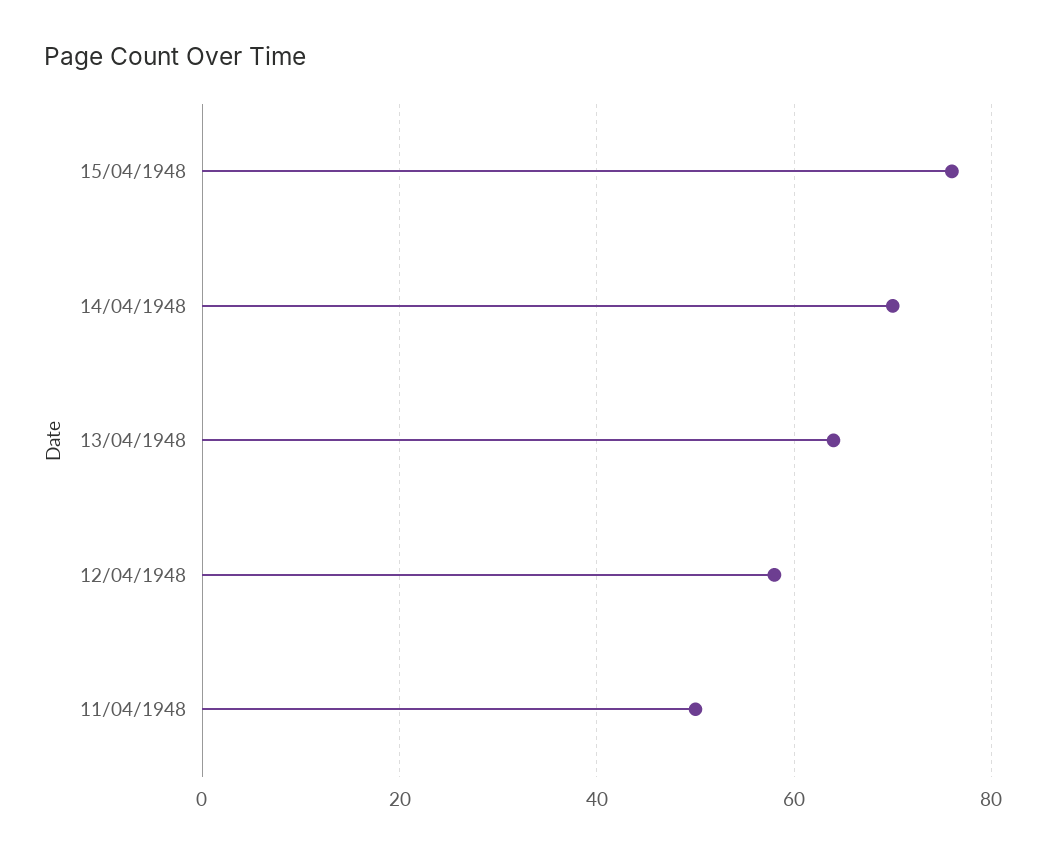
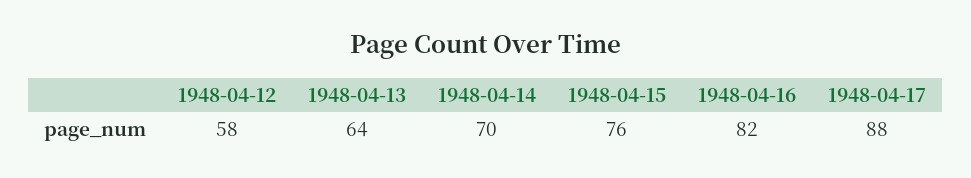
11/04/1948: 50 -> none
1948-04-16: none -> 82
1948-04-17: none -> 88

